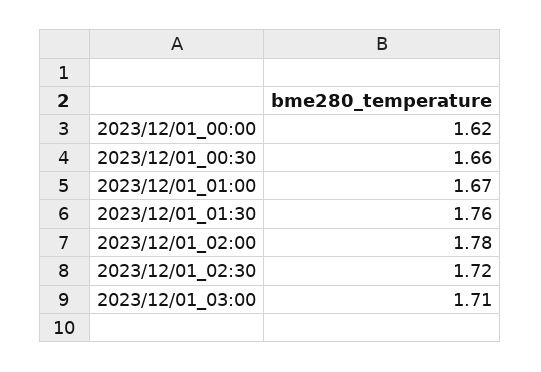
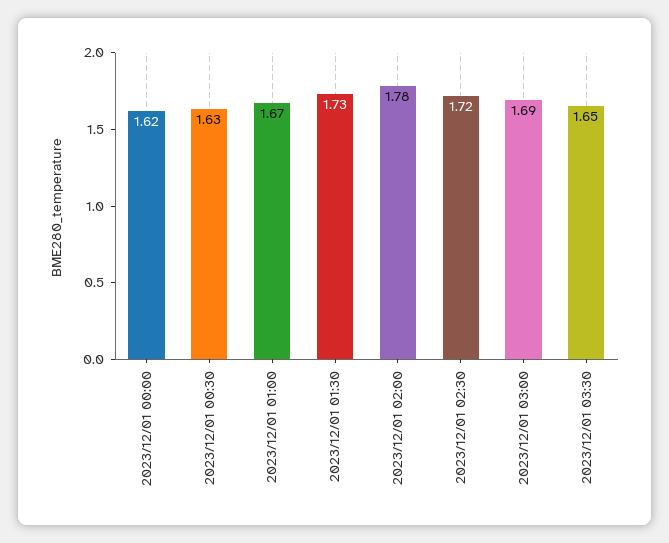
2023/12/01_00:30: 1.66 -> 1.63
2023/12/01_01:30: 1.76 -> 1.73
2023/12/01_03:00: 1.71 -> 1.69
2023/12/01 03:30: none -> 1.65

